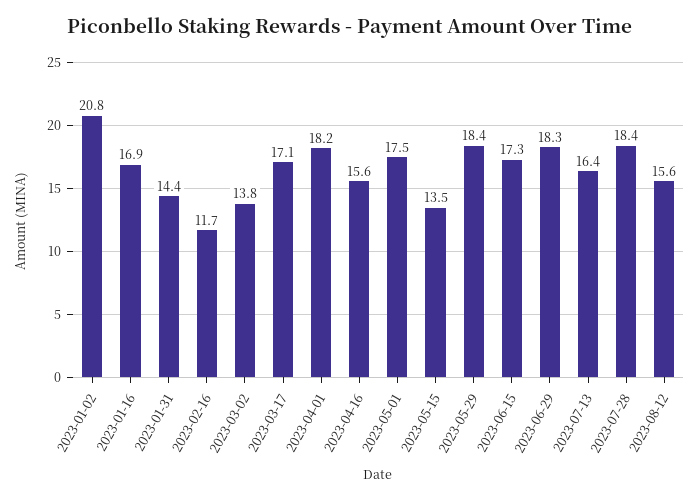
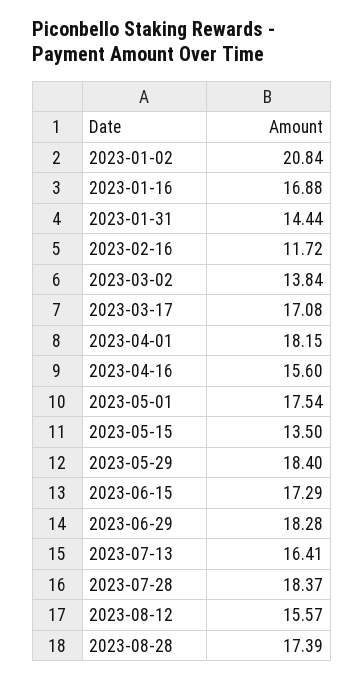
2023-08-28: none -> 17.39

